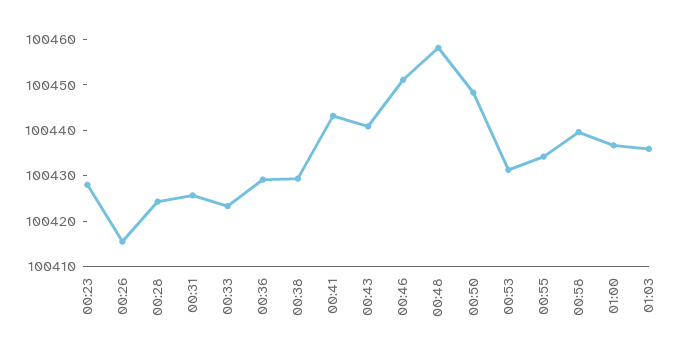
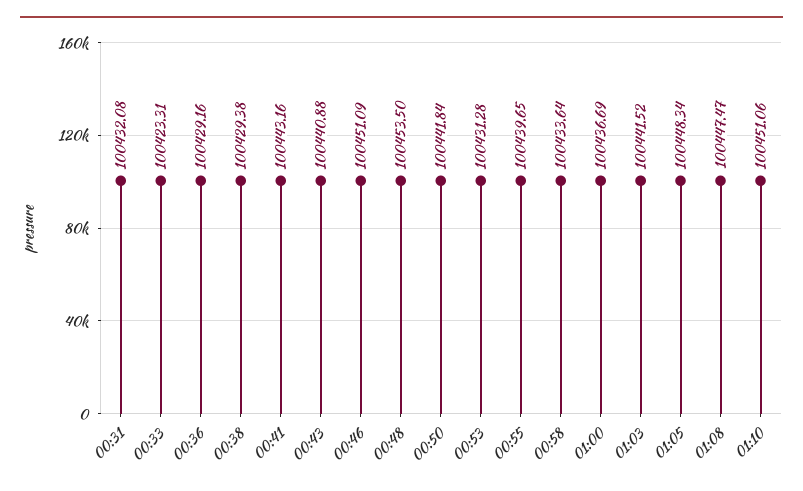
00:23: 100428 -> none
00:26: 100416 -> none
00:28: 100424 -> none
00:31: 100426 -> 100432.08
00:48: 100458 -> 100453.5
00:50: 100448 -> 100441.84
00:55: 100434 -> 100439.65
00:58: 100440 -> 100433.64
01:03: 100436 -> 100441.52
01:05: none -> 100448.34
01:08: none -> 100447.47
01:10: none -> 100451.06

